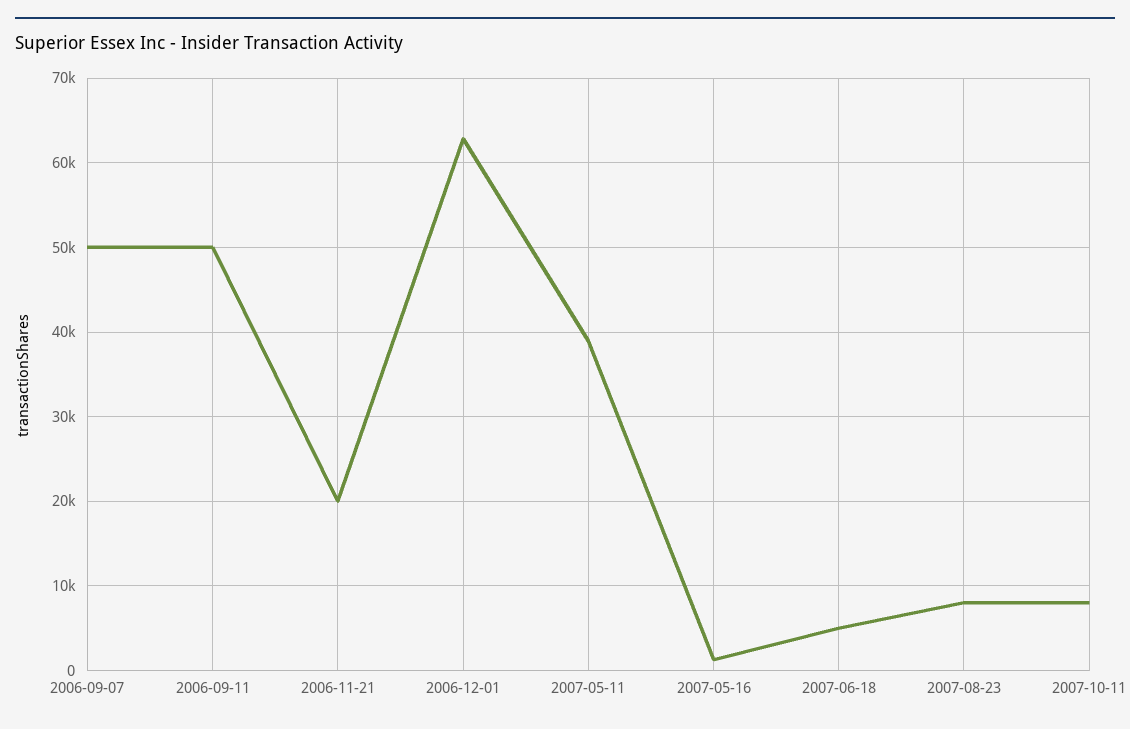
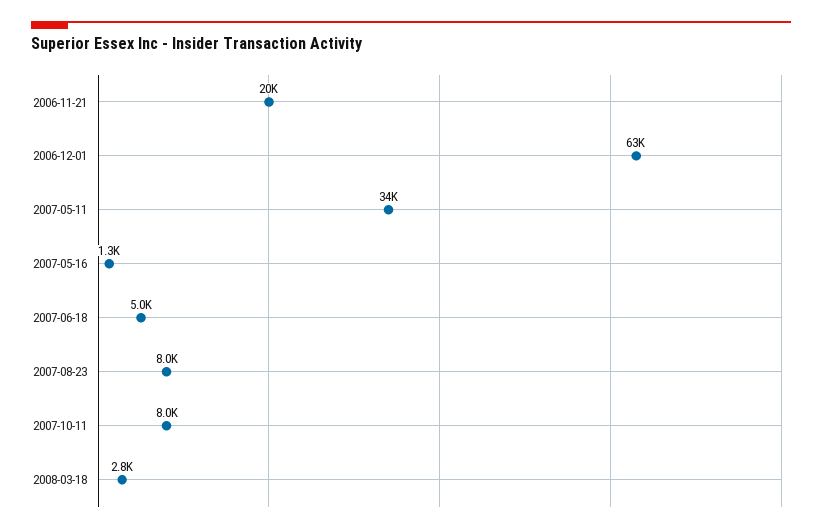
2006-09-07: 50000 -> none
2006-09-11: 50000 -> none
2007-05-11: 39000 -> 34000
2008-03-18: none -> 2800

